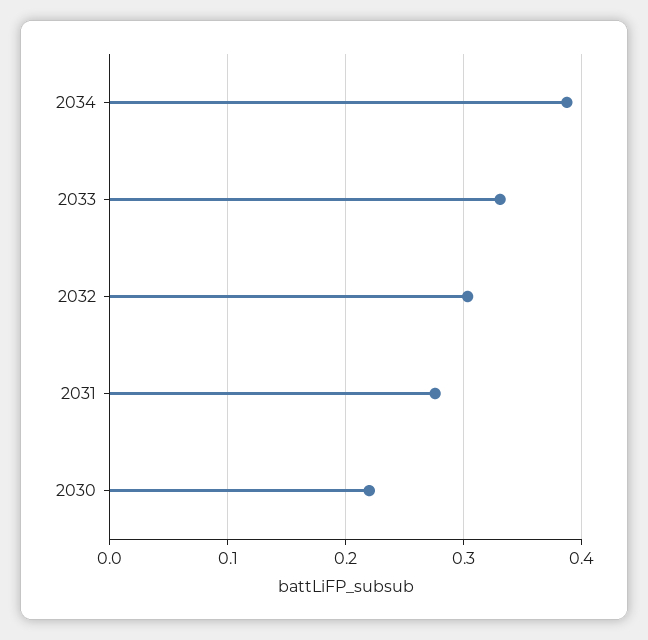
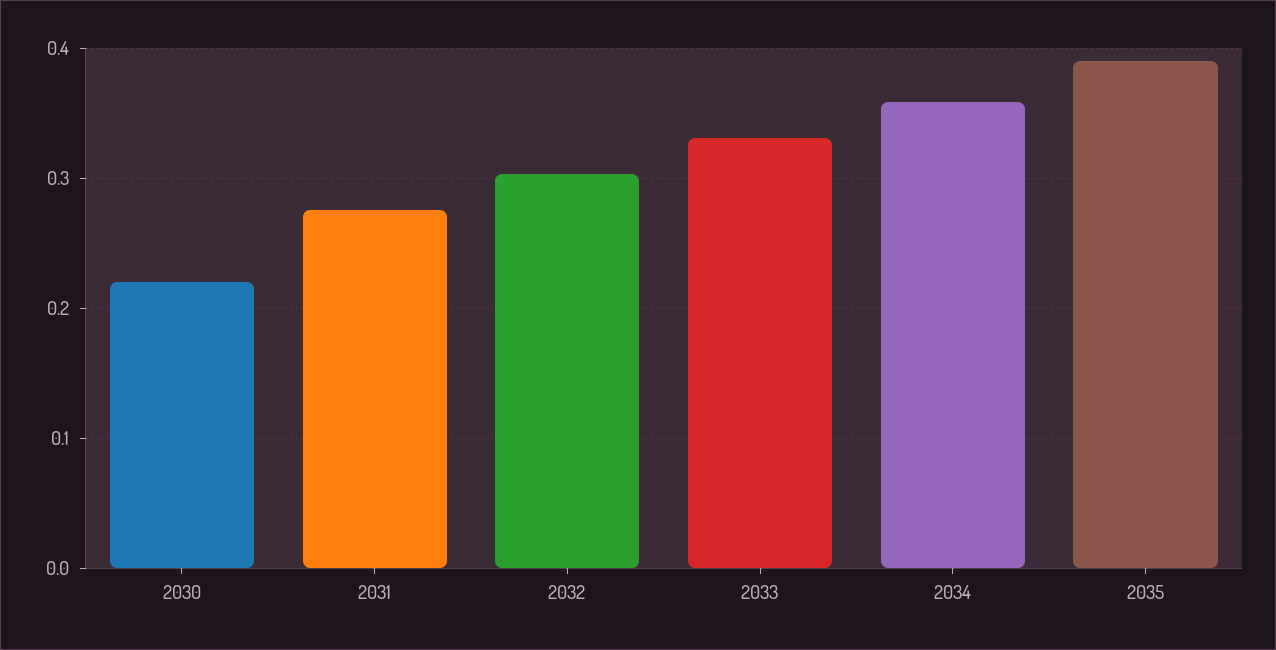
2034: 0.39 -> 0.36
2035: none -> 0.39

